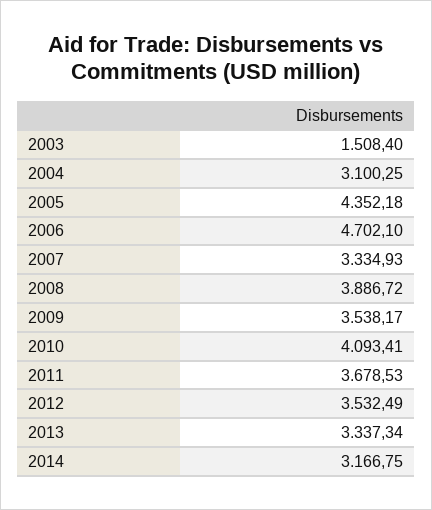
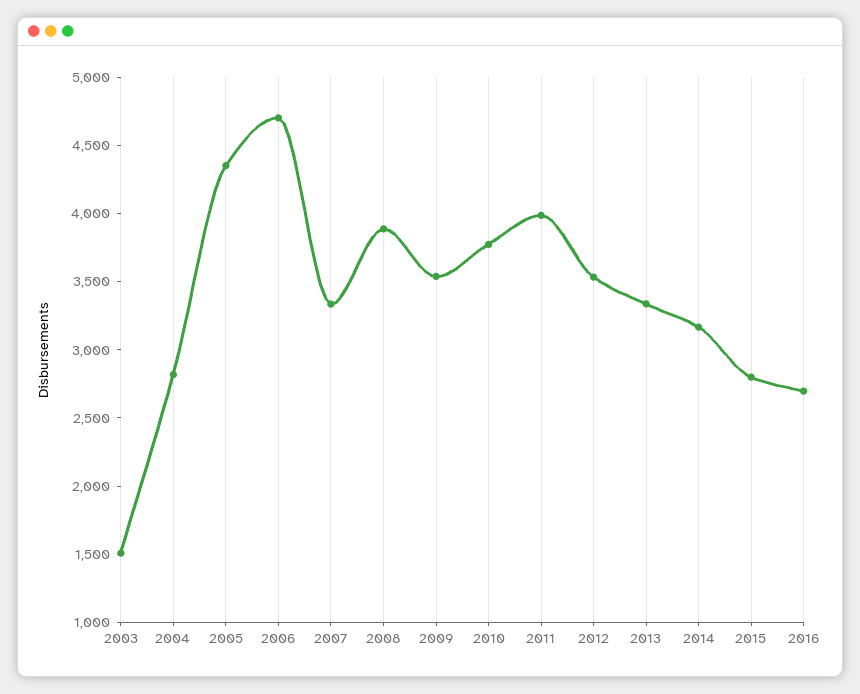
2004: 3100.25 -> 2800
2010: 4093.41 -> 3800
2011: 3678.53 -> 4000
2015: none -> 2800
2016: none -> 2700

